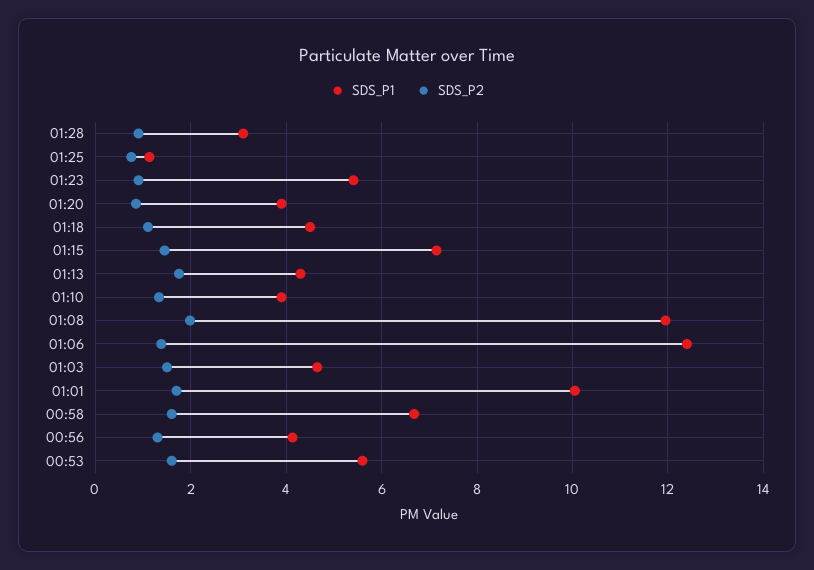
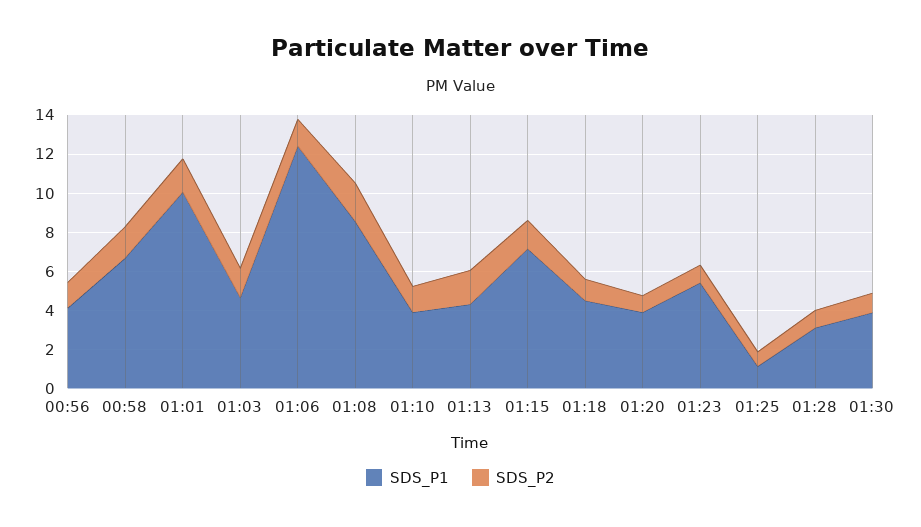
SDS_P1, 01:08: 12 -> 8.5
SDS_P1, 00:53: 5.6 -> none
SDS_P2, 00:53: 1.6 -> none
SDS_P1, 01:30: none -> 4
SDS_P2, 01:30: none -> 1

